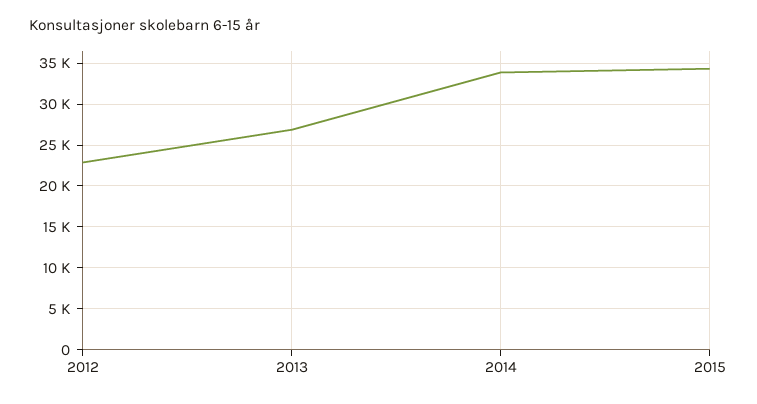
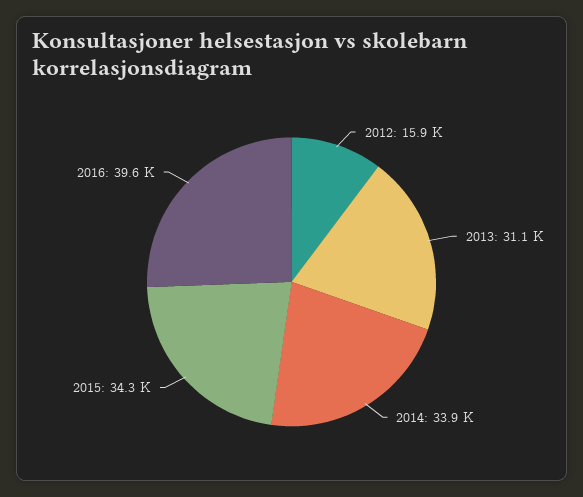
2012: 23000 -> 15900
2013: 27000 -> 31100
2016: none -> 39600

